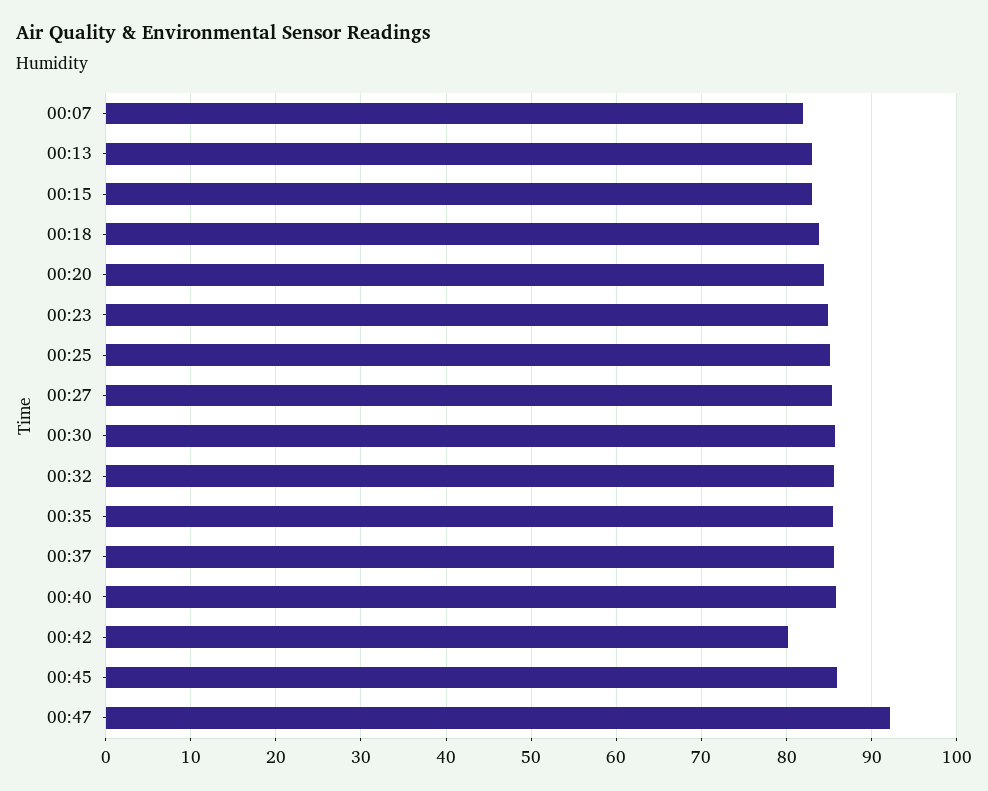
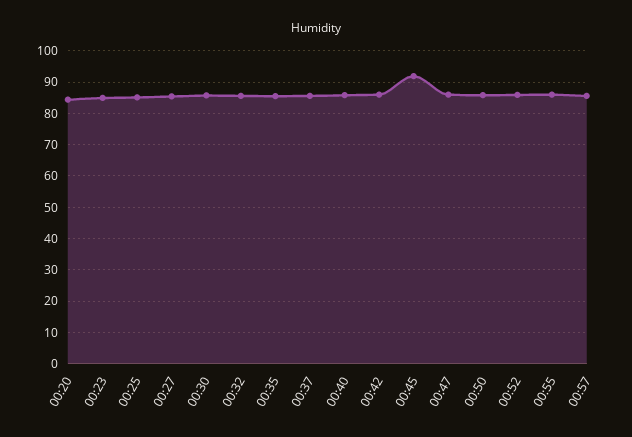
00:07: 82 -> none
00:13: 83 -> none
00:15: 83 -> none
00:18: 84 -> none
00:42: 80 -> 86
00:45: 86 -> 92
00:47: 92 -> 86
00:50: none -> 86
00:52: none -> 86
00:55: none -> 86
00:57: none -> 86

